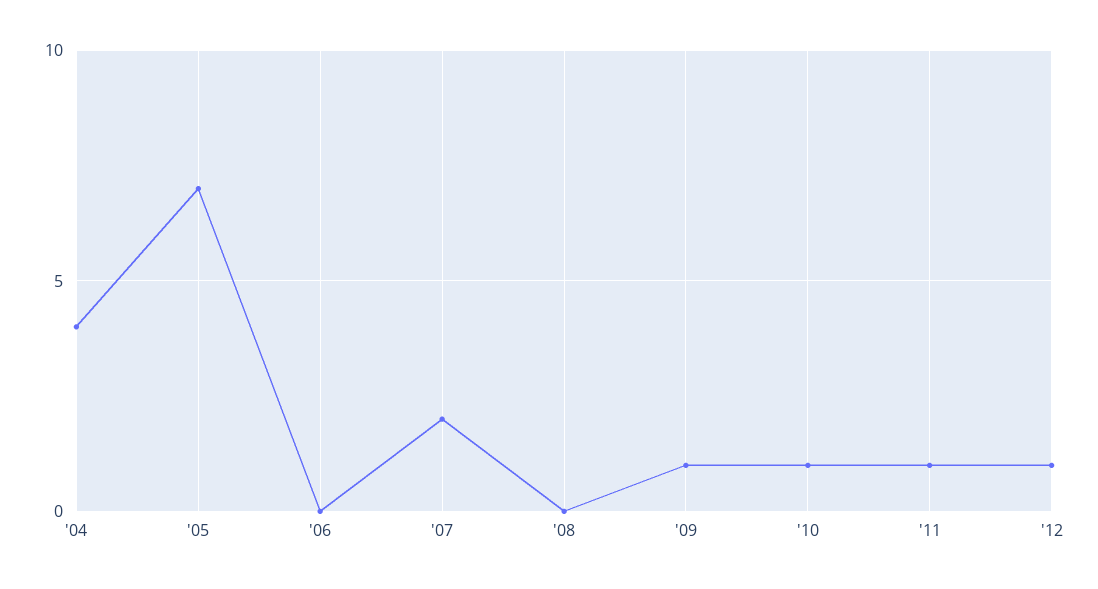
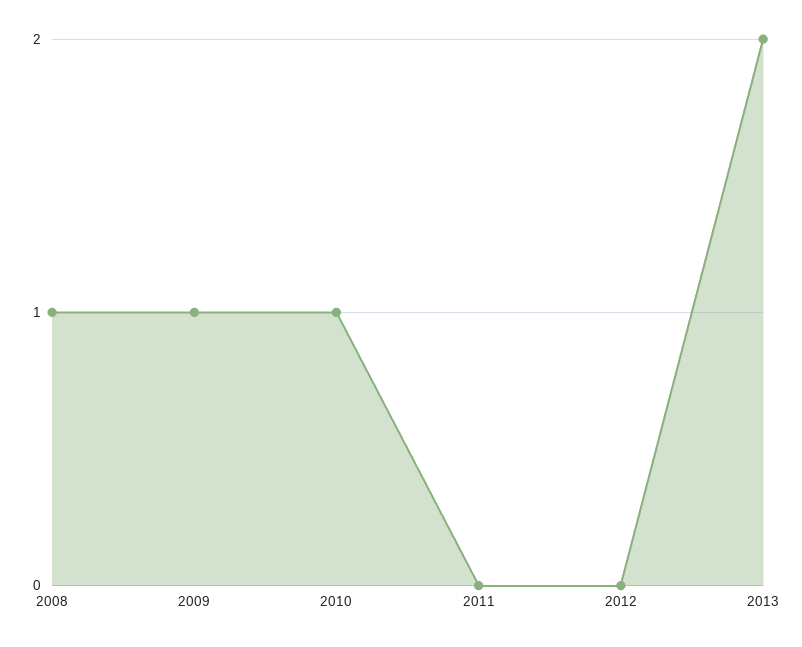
'04: 4 -> none
'05: 7 -> none
'06: 0 -> none
'07: 2 -> none
'08: 0 -> 1
'11: 1 -> 0
'12: 1 -> 0
2013: none -> 2

